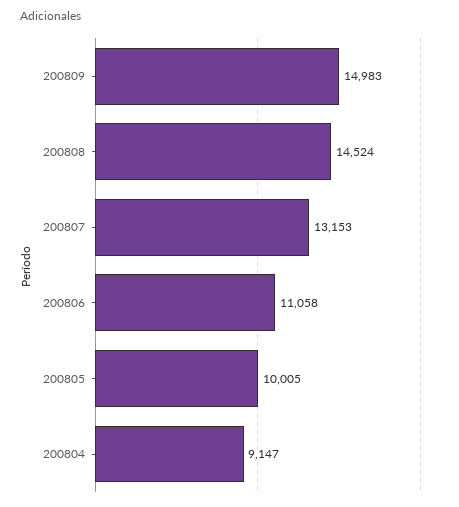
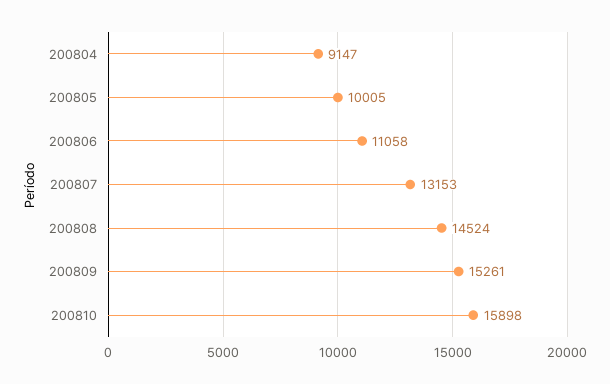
200809: 14983 -> 15261
200810: none -> 15898

